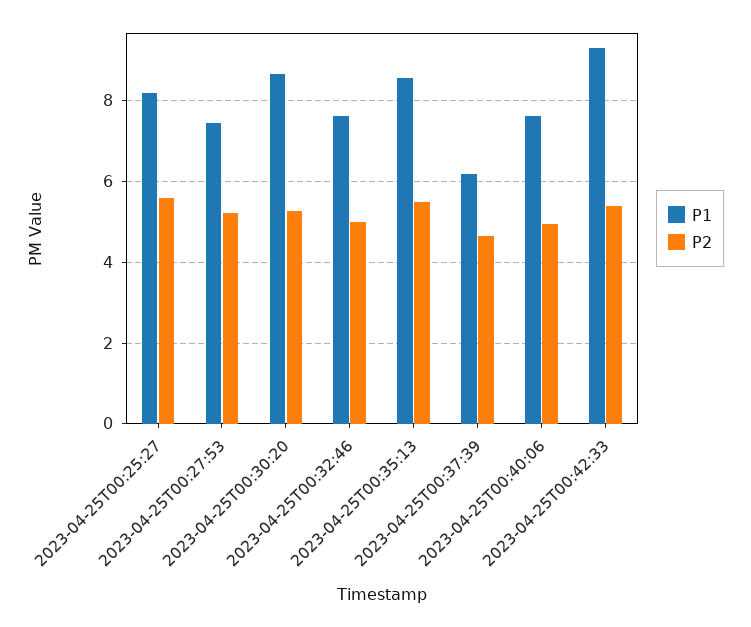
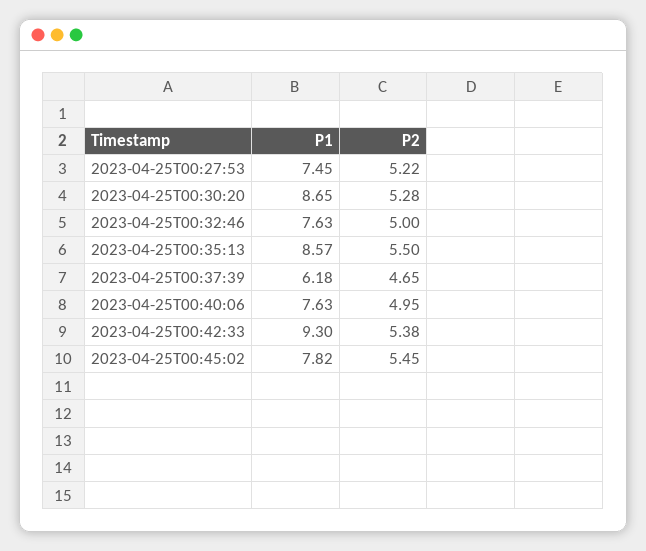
P1, 2023-04-25T00:25:27: 8.2 -> none
P2, 2023-04-25T00:25:27: 5.6 -> none
P1, 2023-04-25T00:45:02: none -> 7.82
P2, 2023-04-25T00:45:02: none -> 5.45

